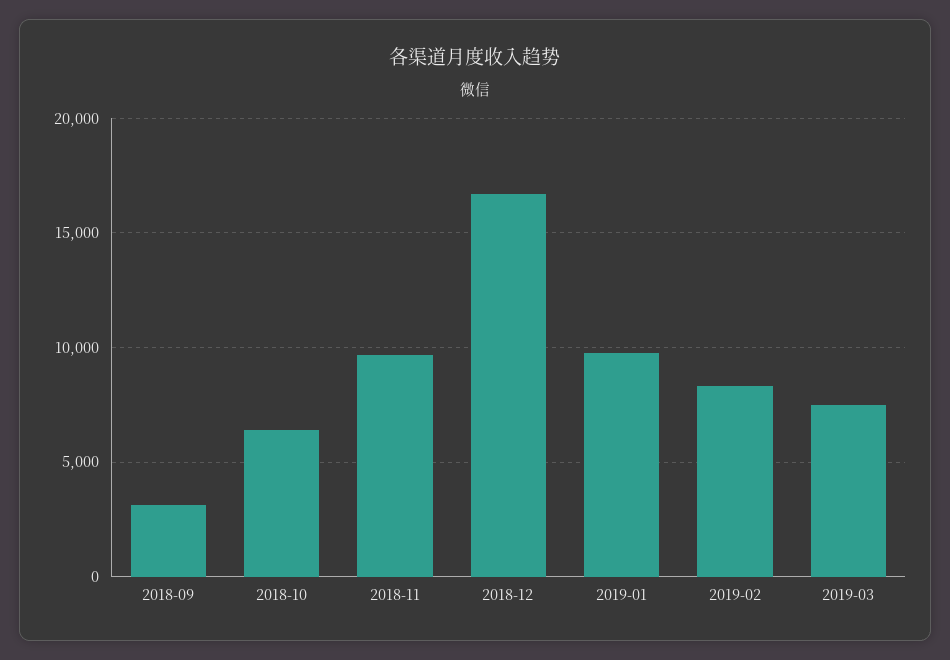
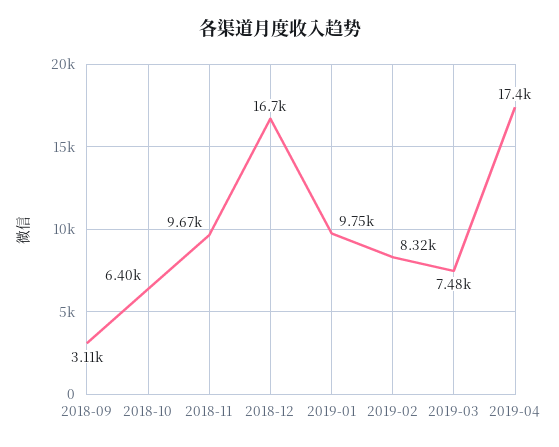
2019-04: none -> 17400

